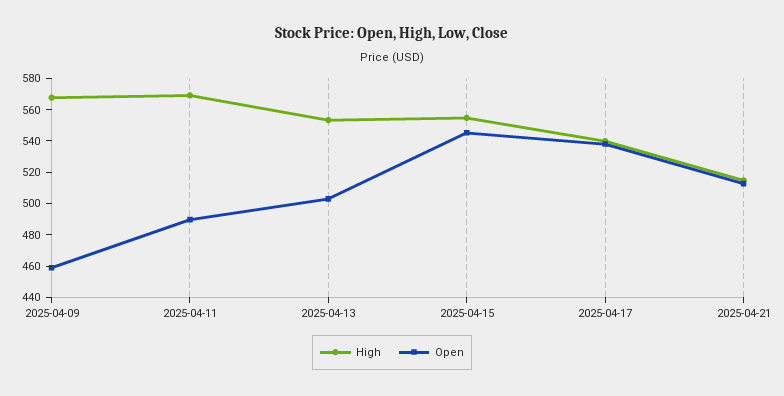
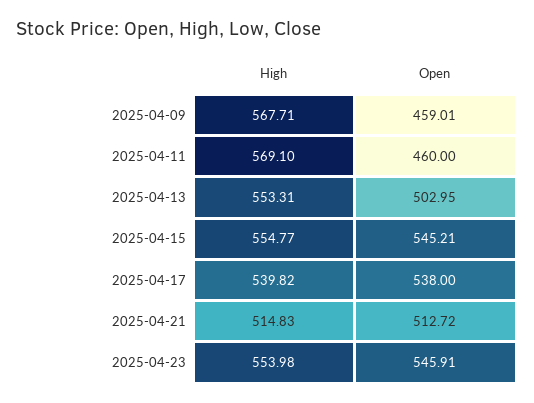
Open, 2025-04-11: 490 -> 460
High, 2025-04-23: none -> 553.98
Open, 2025-04-23: none -> 545.91

